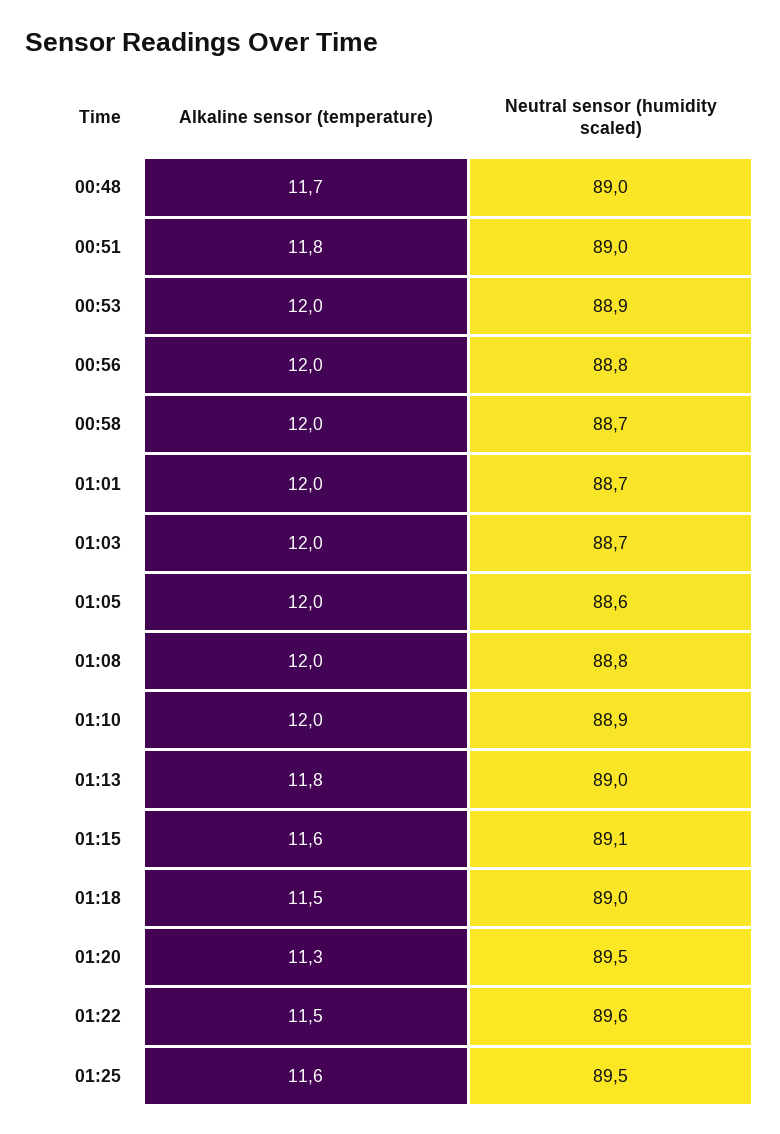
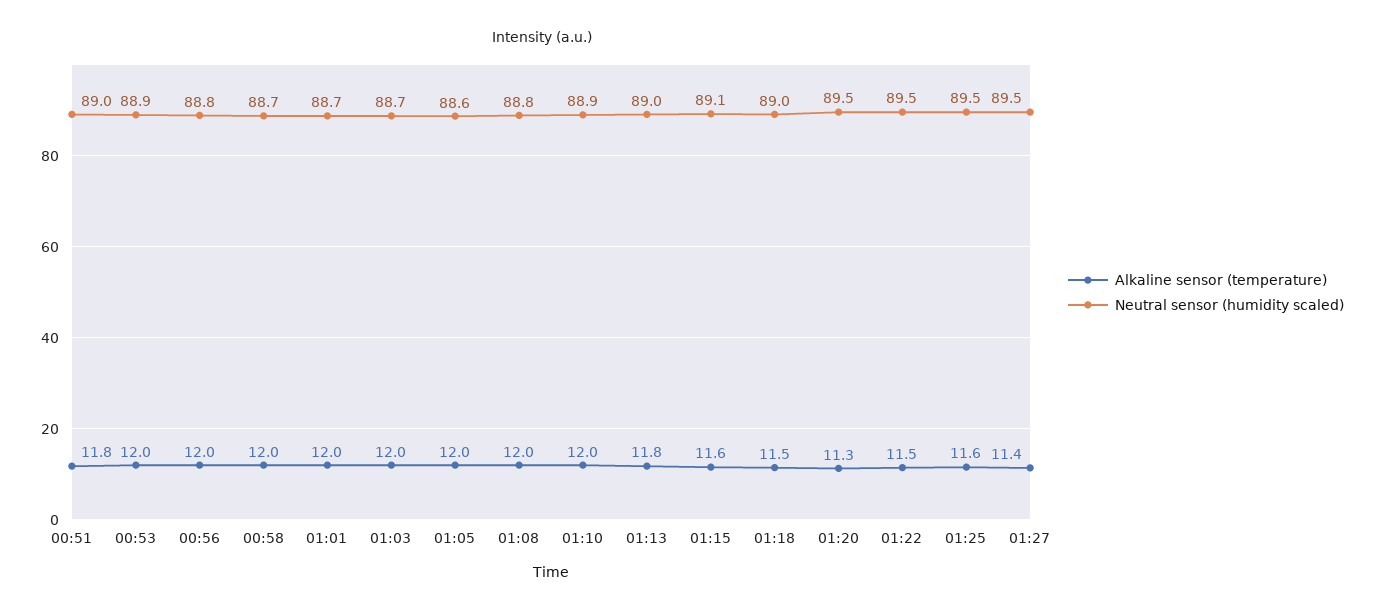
Alkaline sensor (temperature), 00:48: 11.7 -> none
Neutral sensor (humidity scaled), 00:48: 89 -> none
Neutral sensor (humidity scaled), 01:22: 89.6 -> 89.5
Alkaline sensor (temperature), 01:27: none -> 11.4
Neutral sensor (humidity scaled), 01:27: none -> 89.5

